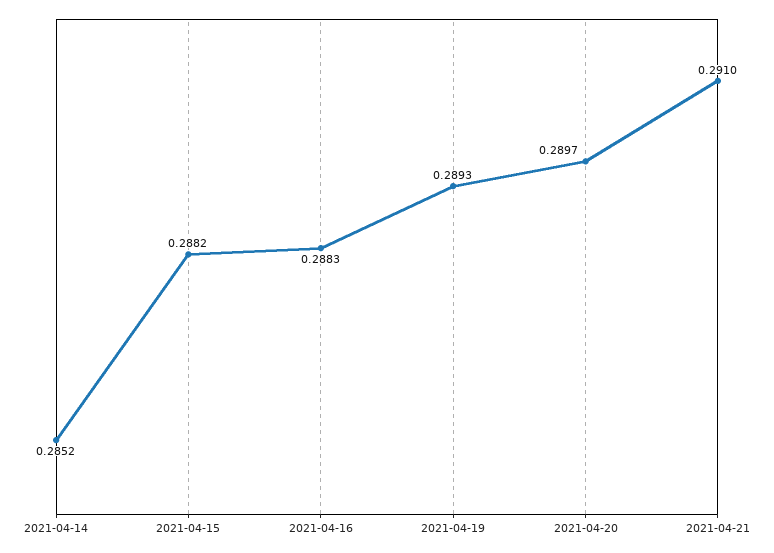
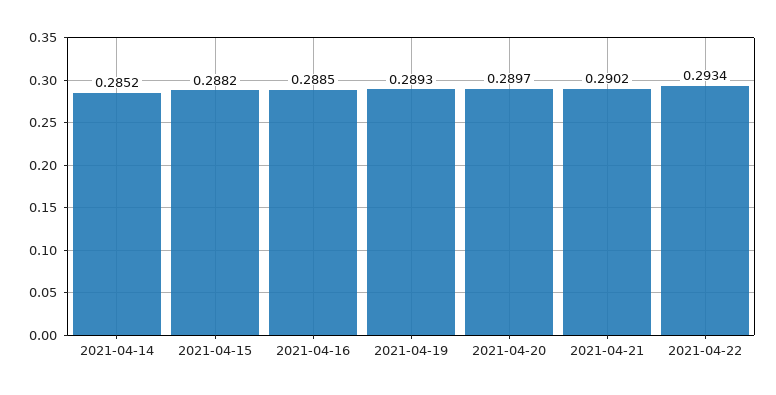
2021-04-16: 0.2883 -> 0.2885
2021-04-21: 0.291 -> 0.2902
2021-04-22: none -> 0.2934

